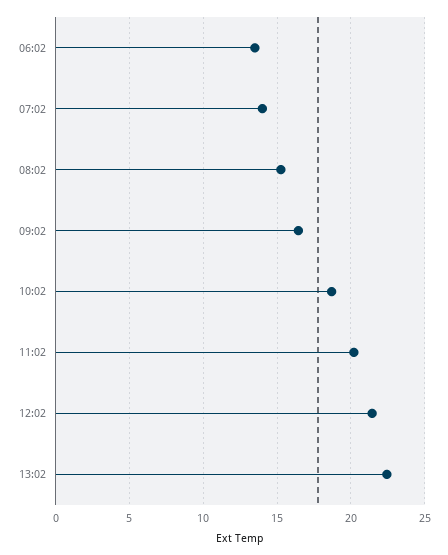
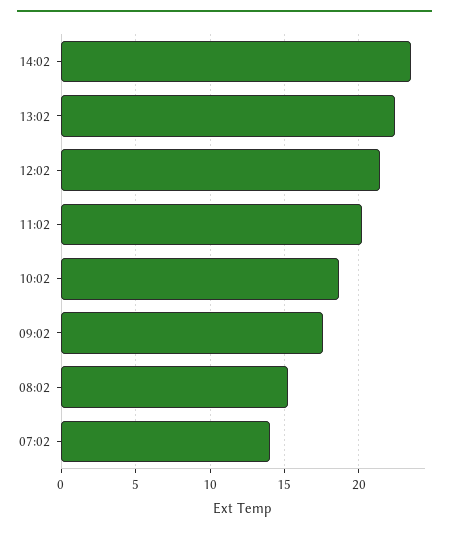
06:02: 13.5 -> none
09:02: 16.5 -> 17.5
14:02: none -> 23.5

